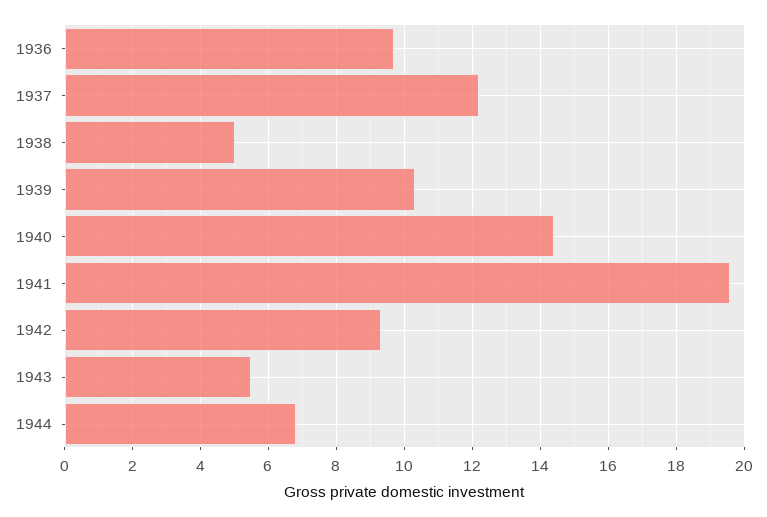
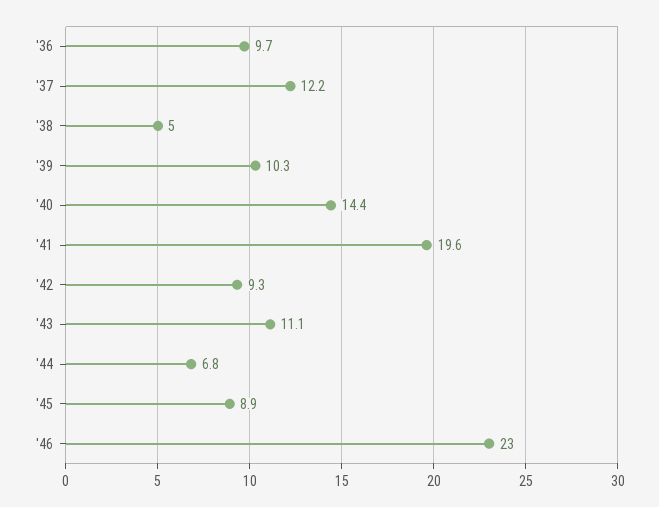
1943: 5.5 -> 11.1
'45: none -> 8.9
'46: none -> 23

